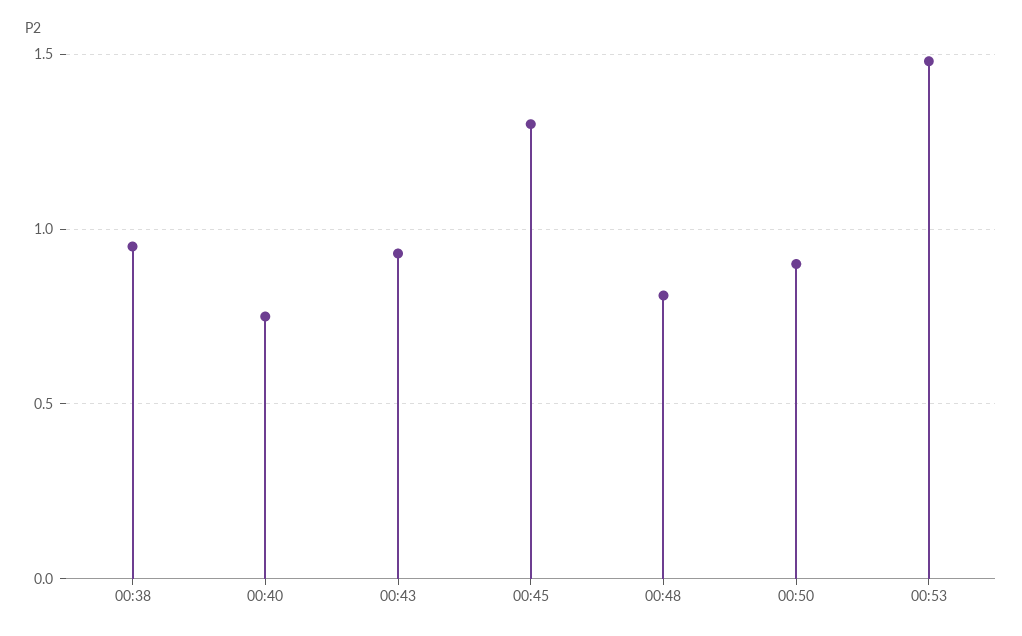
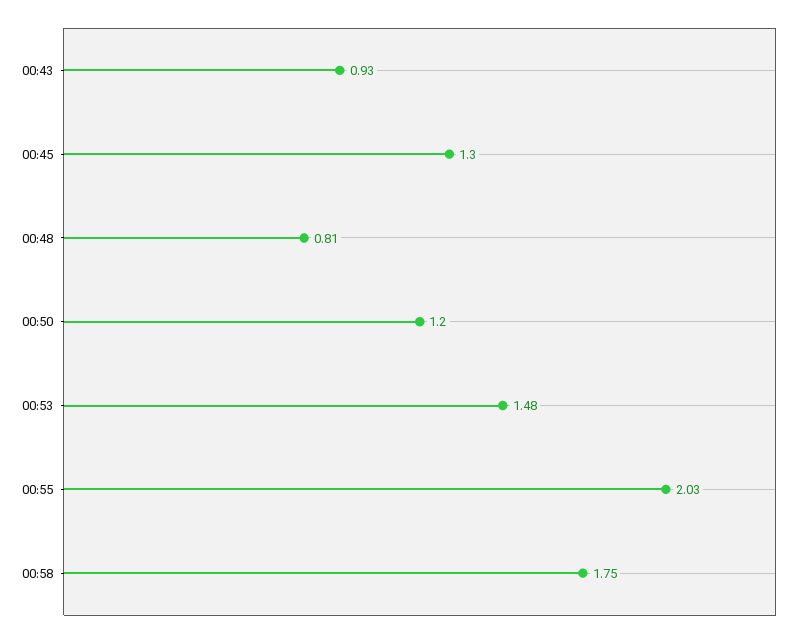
00:38: 0.95 -> none
00:40: 0.75 -> none
00:50: 0.9 -> 1.2
00:55: none -> 2.03
00:58: none -> 1.75

